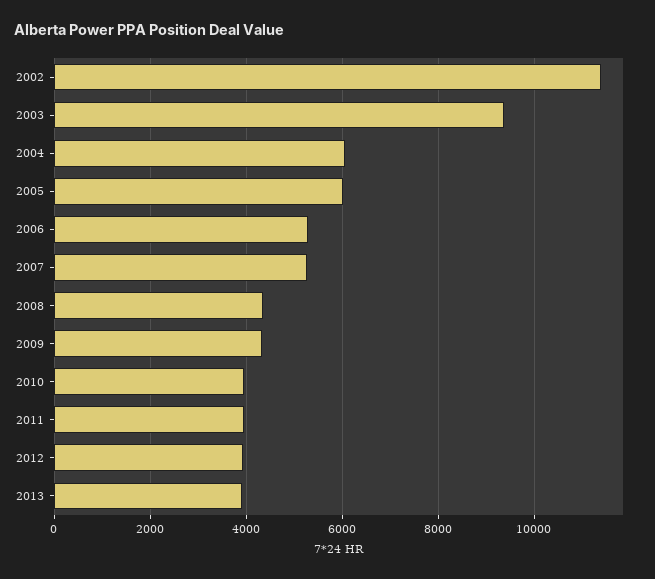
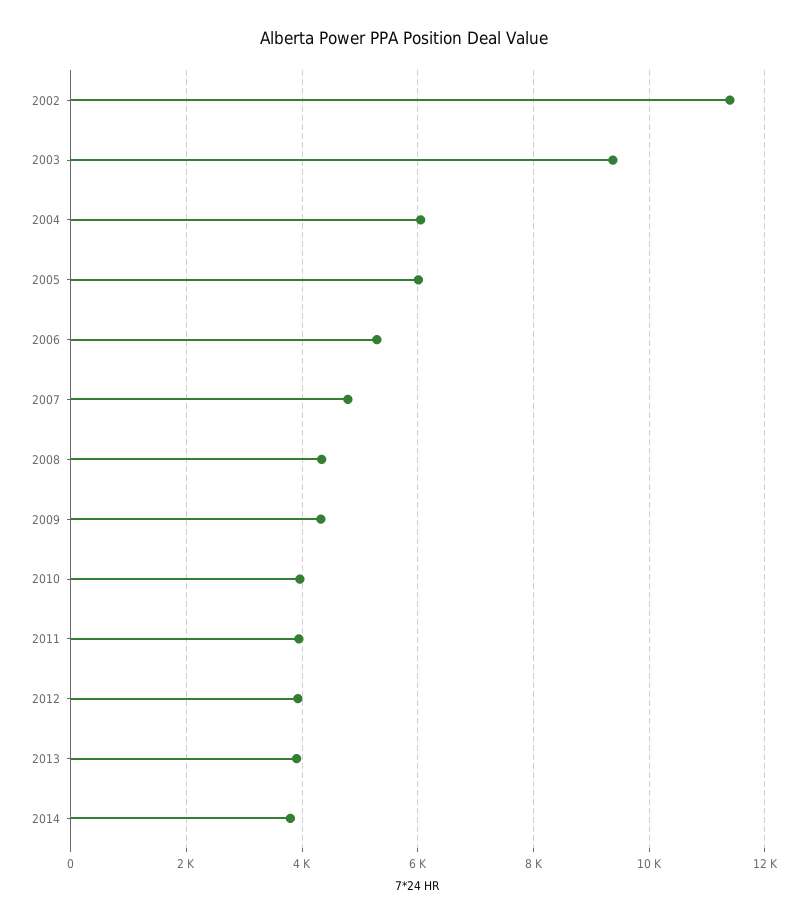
2007: 5200 -> 4800
2014: none -> 3800

